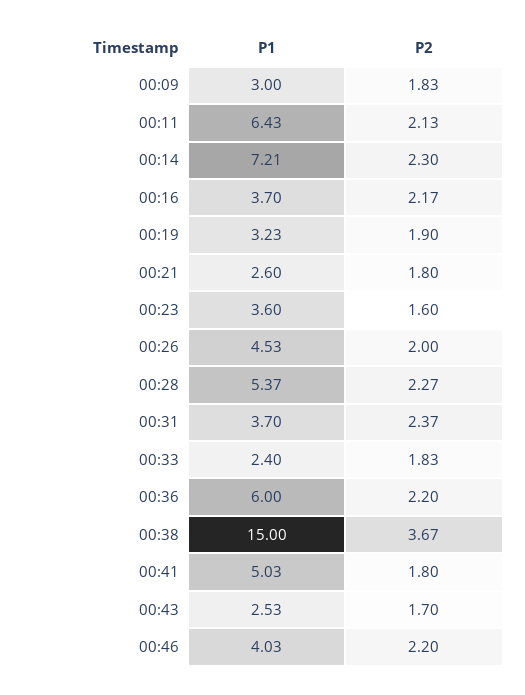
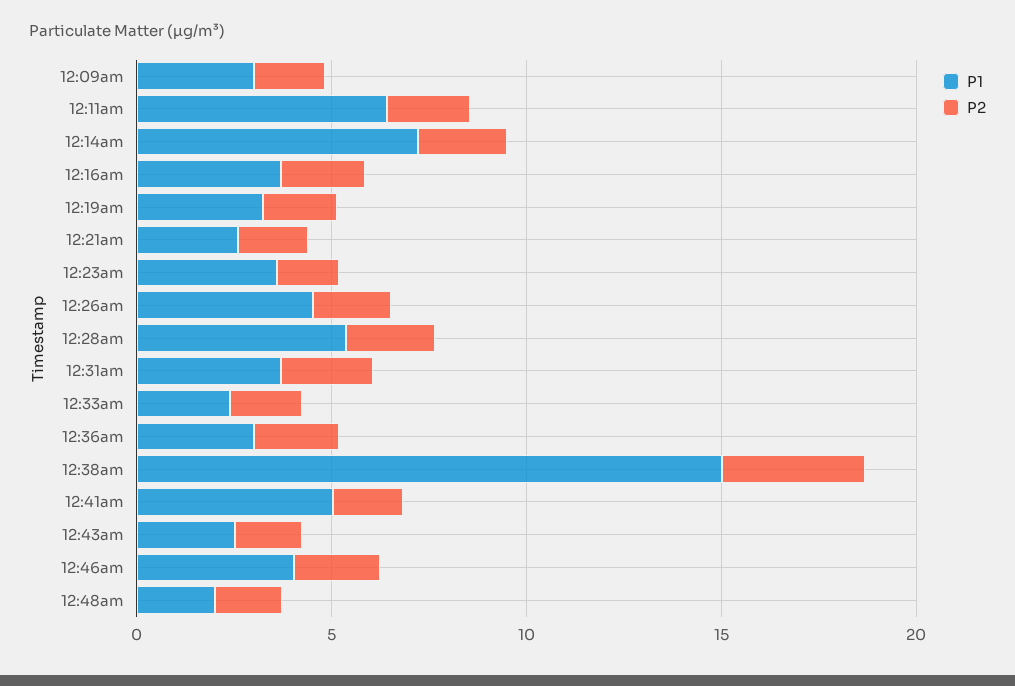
P1, 00:36: 6 -> 3
P1, 12:48am: none -> 2
P2, 12:48am: none -> 2

